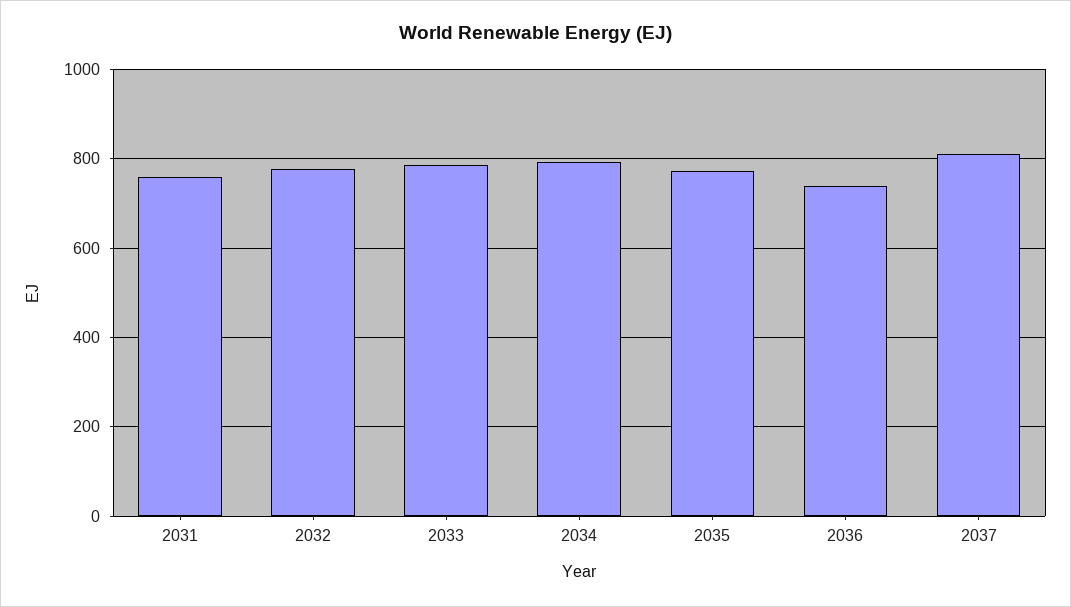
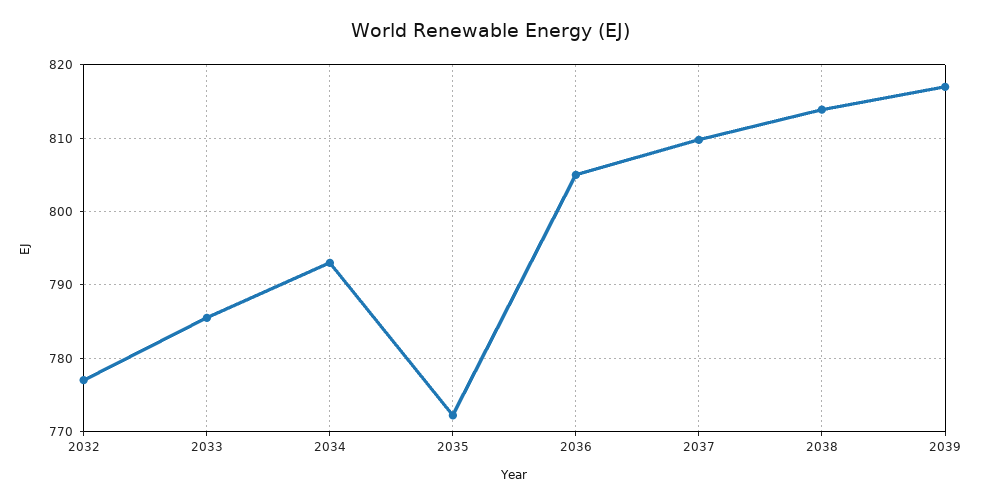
2031: 760 -> none
2036: 740 -> 805
2038: none -> 814
2039: none -> 817

